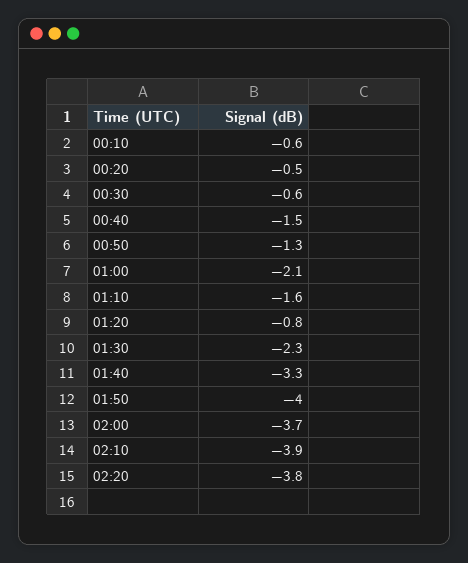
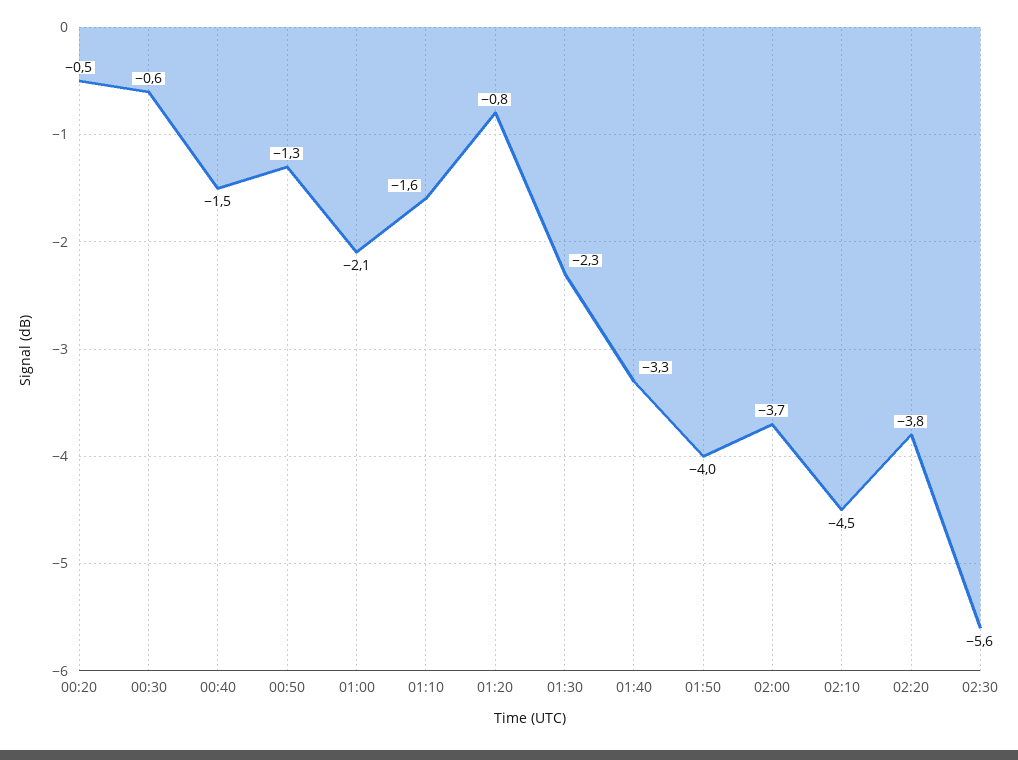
00:10: -0.6 -> none
02:10: -3.9 -> -4.5
02:30: none -> -5.6

